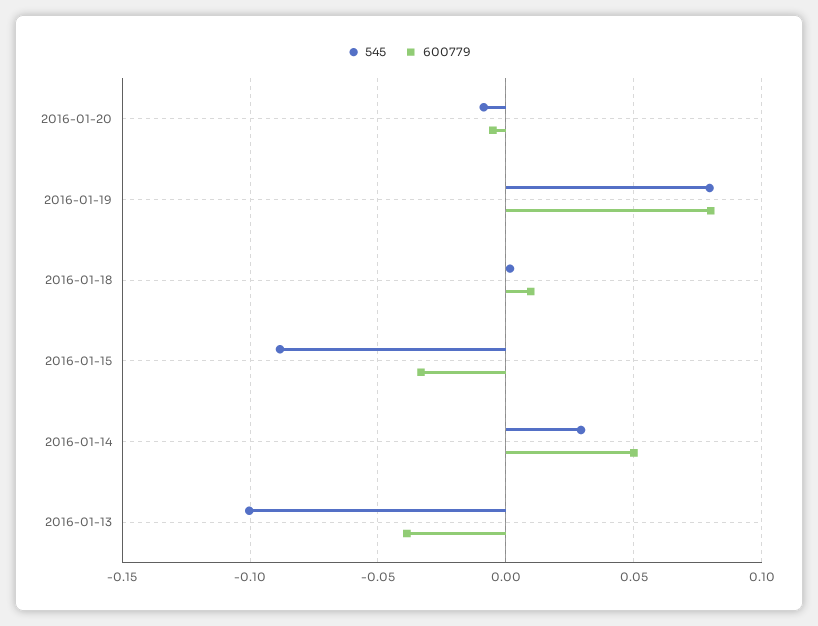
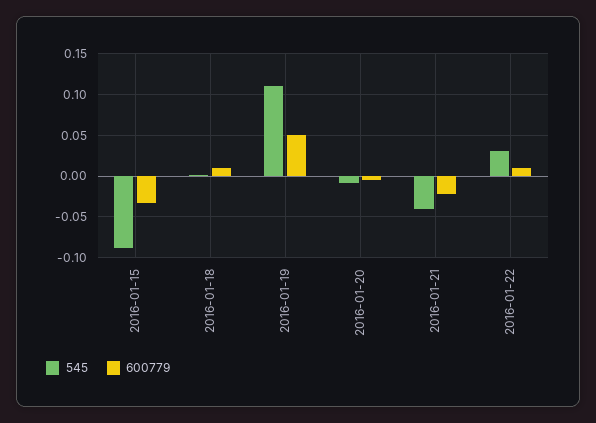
545, 2016-01-19: 0.08 -> 0.11
600779, 2016-01-19: 0.08 -> 0.05
545, 2016-01-14: 0.03 -> none
600779, 2016-01-14: 0.05 -> none
545, 2016-01-13: -0.1 -> none
600779, 2016-01-13: -0.04 -> none
545, 2016-01-21: none -> -0.04
600779, 2016-01-21: none -> -0.02
545, 2016-01-22: none -> 0.03
600779, 2016-01-22: none -> 0.01

